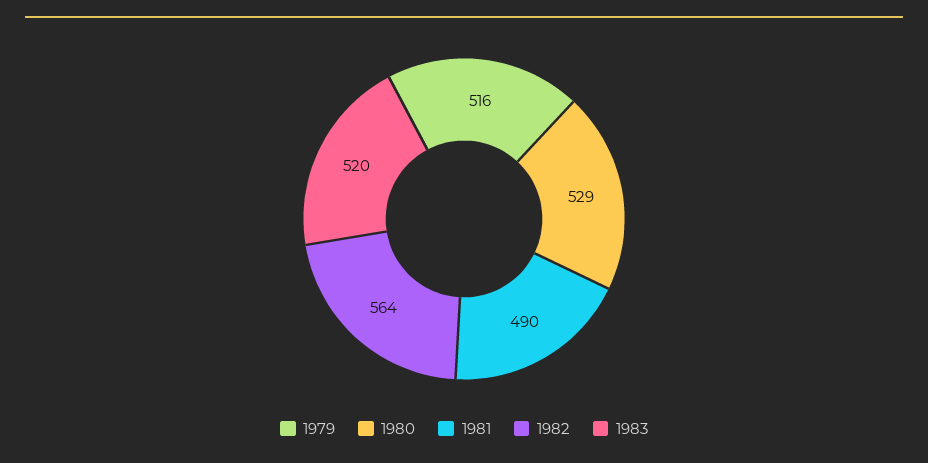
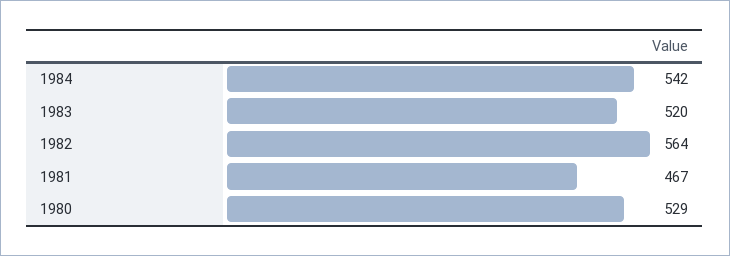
1979: 516 -> none
1981: 490 -> 467
1984: none -> 542

